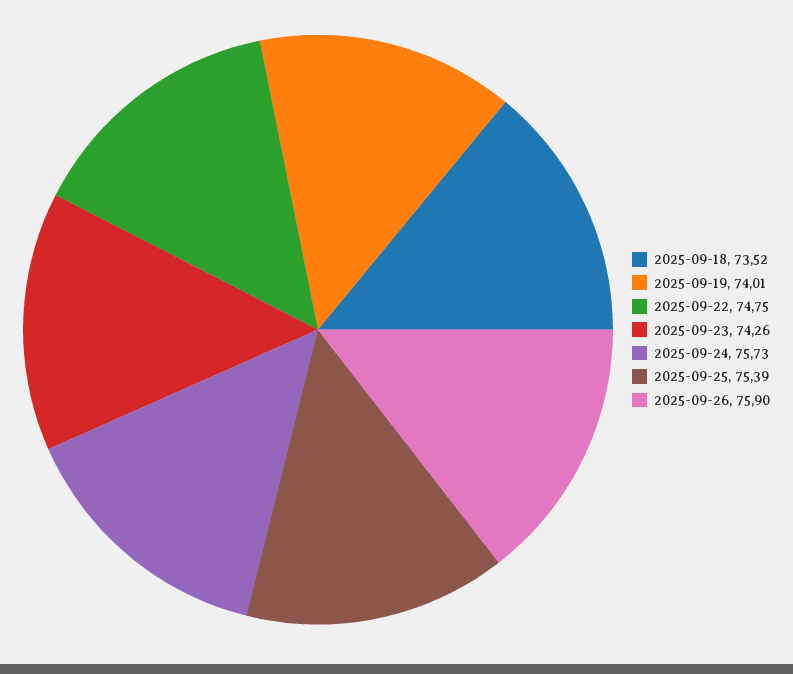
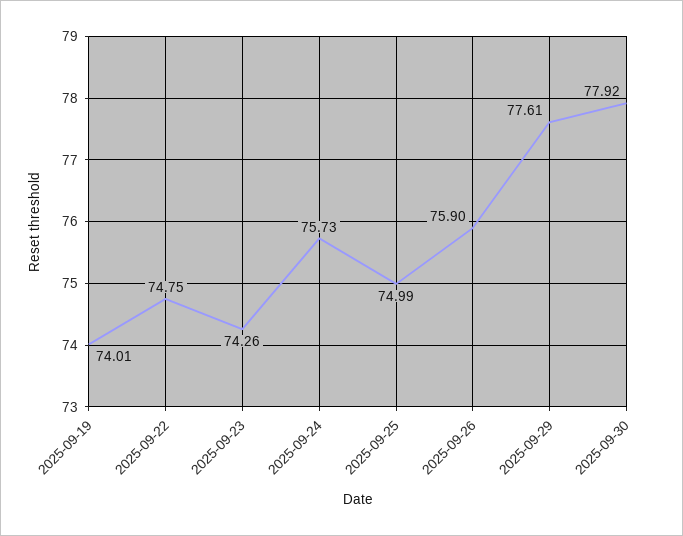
2025-09-18: 73.52 -> none
2025-09-25: 75.39 -> 74.99
2025-09-29: none -> 77.61
2025-09-30: none -> 77.92

